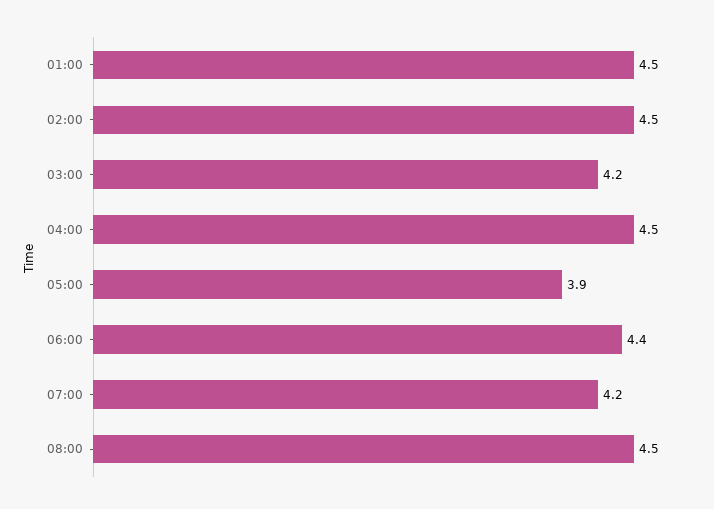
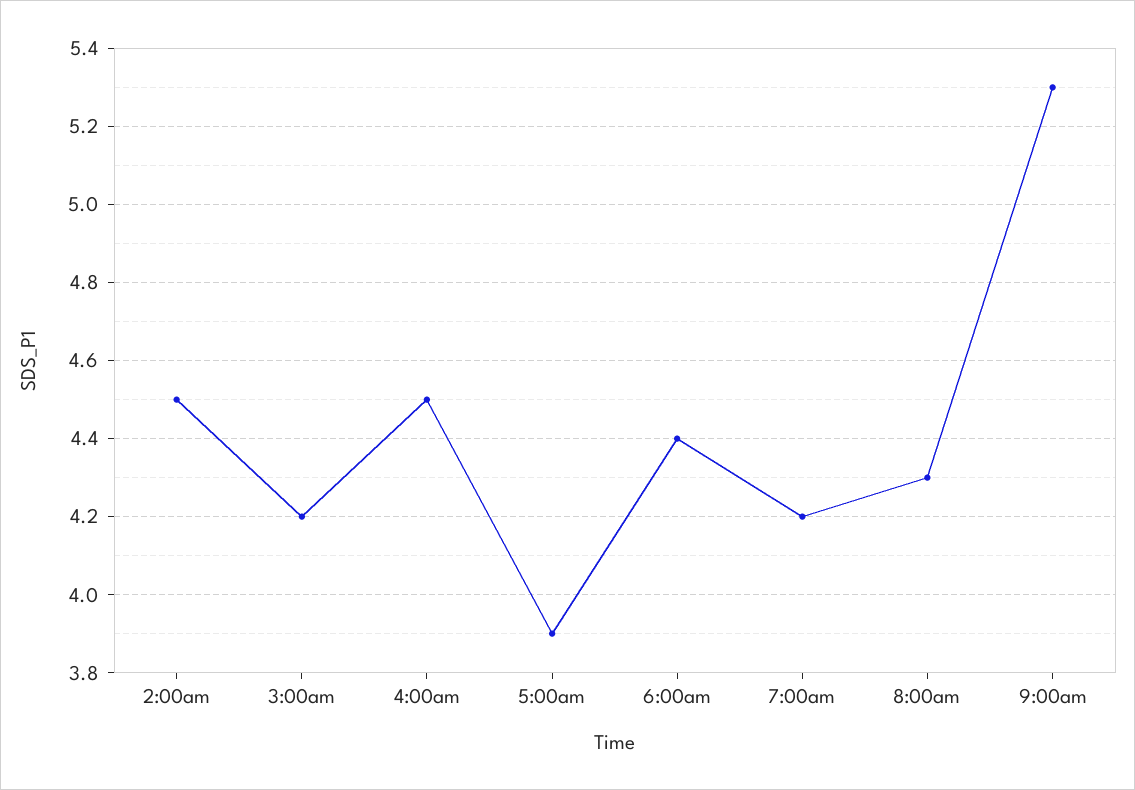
01:00: 4.5 -> none
08:00: 4.5 -> 4.3
9:00am: none -> 5.3

